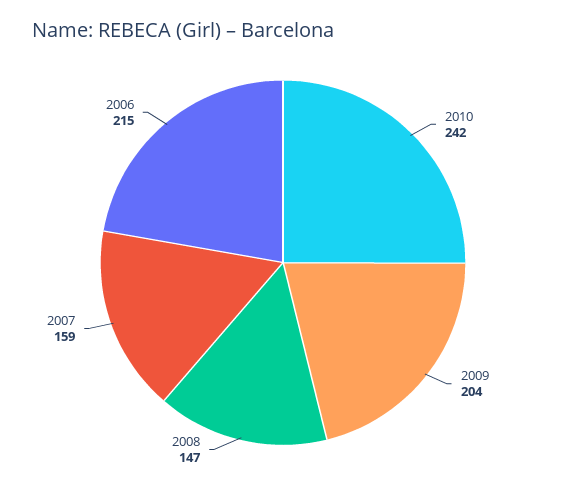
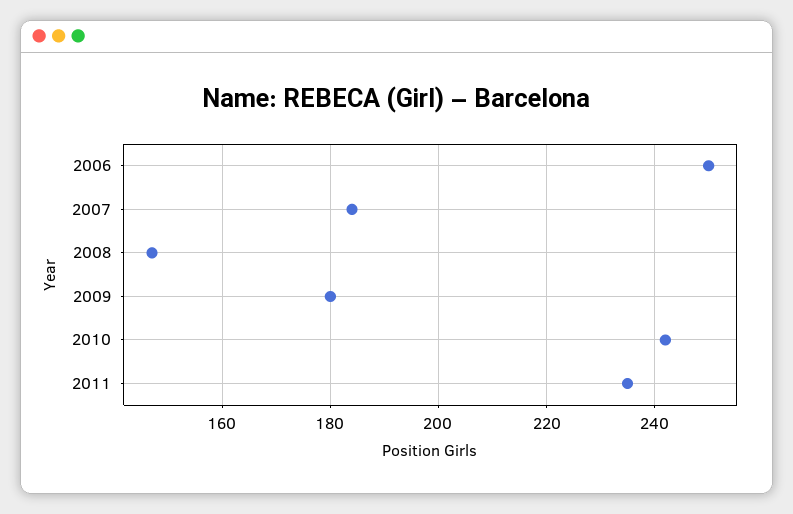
2009: 204 -> 180
2007: 159 -> 185
2006: 215 -> 250
2011: none -> 235

